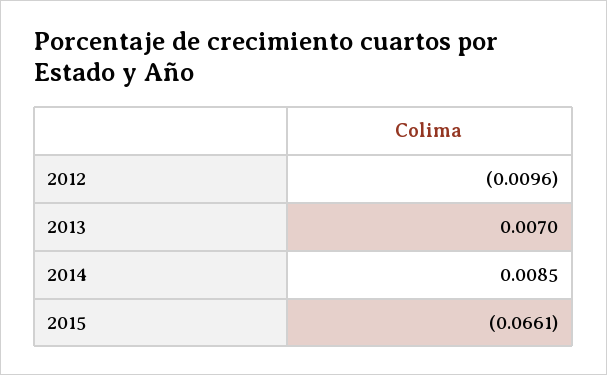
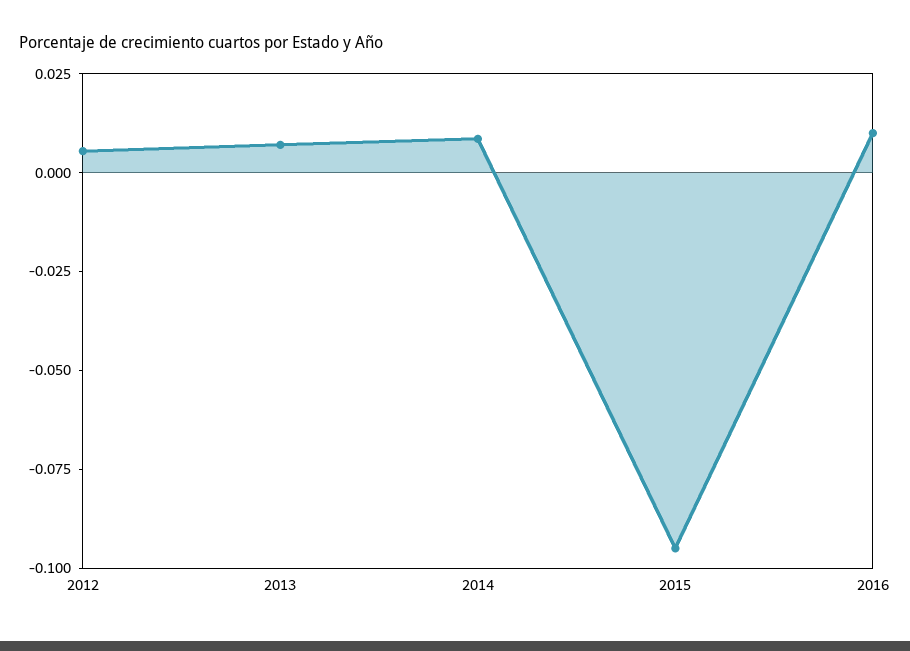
2012: -0.0096 -> 0.005
2015: -0.0661 -> -0.095
2016: none -> 0.01

